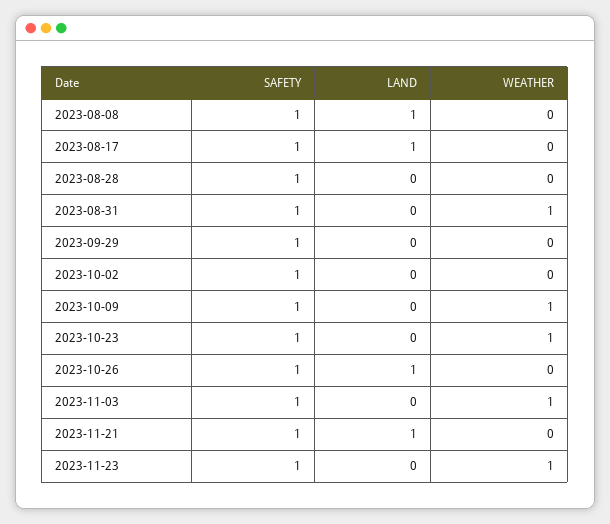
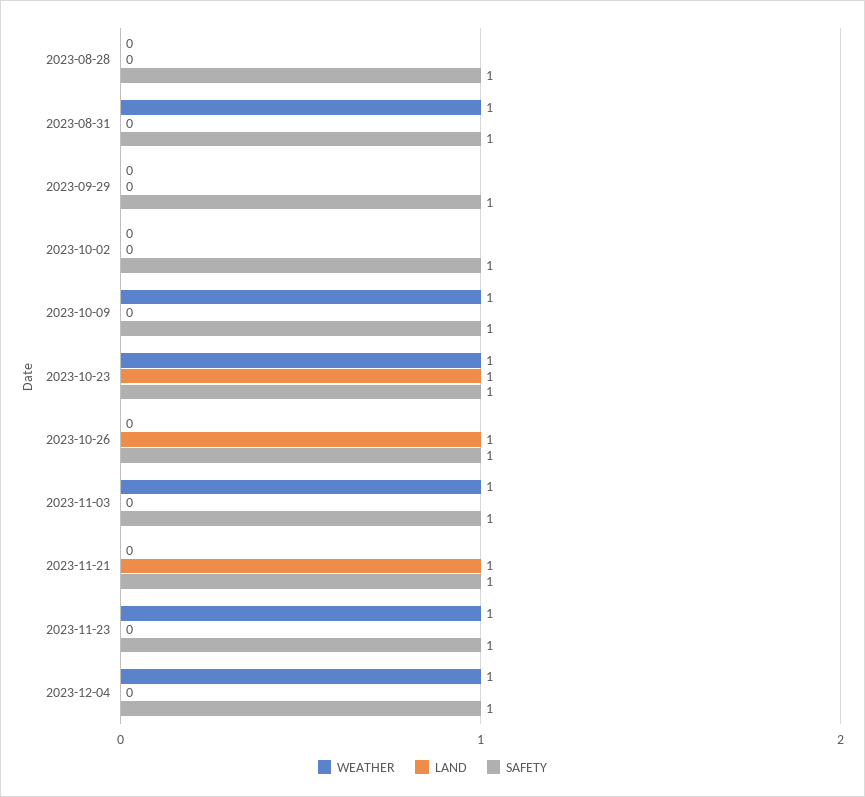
SAFETY, 2023-08-08: 1 -> none
LAND, 2023-08-08: 1 -> none
WEATHER, 2023-08-08: 0 -> none
SAFETY, 2023-08-17: 1 -> none
LAND, 2023-08-17: 1 -> none
WEATHER, 2023-08-17: 0 -> none
LAND, 2023-10-23: 0 -> 1
WEATHER, 2023-12-04: none -> 1
LAND, 2023-12-04: none -> 0
SAFETY, 2023-12-04: none -> 1

